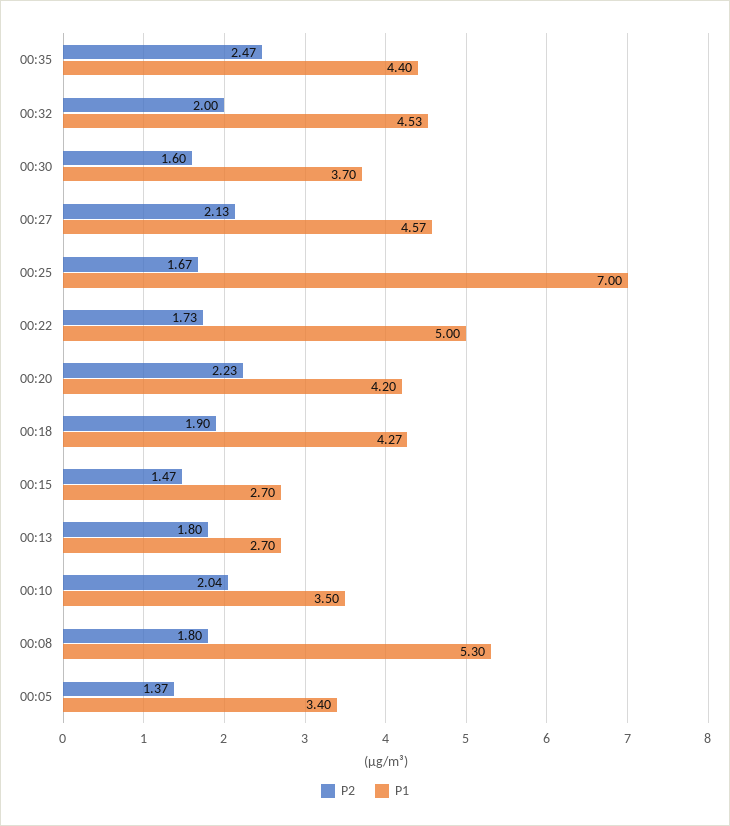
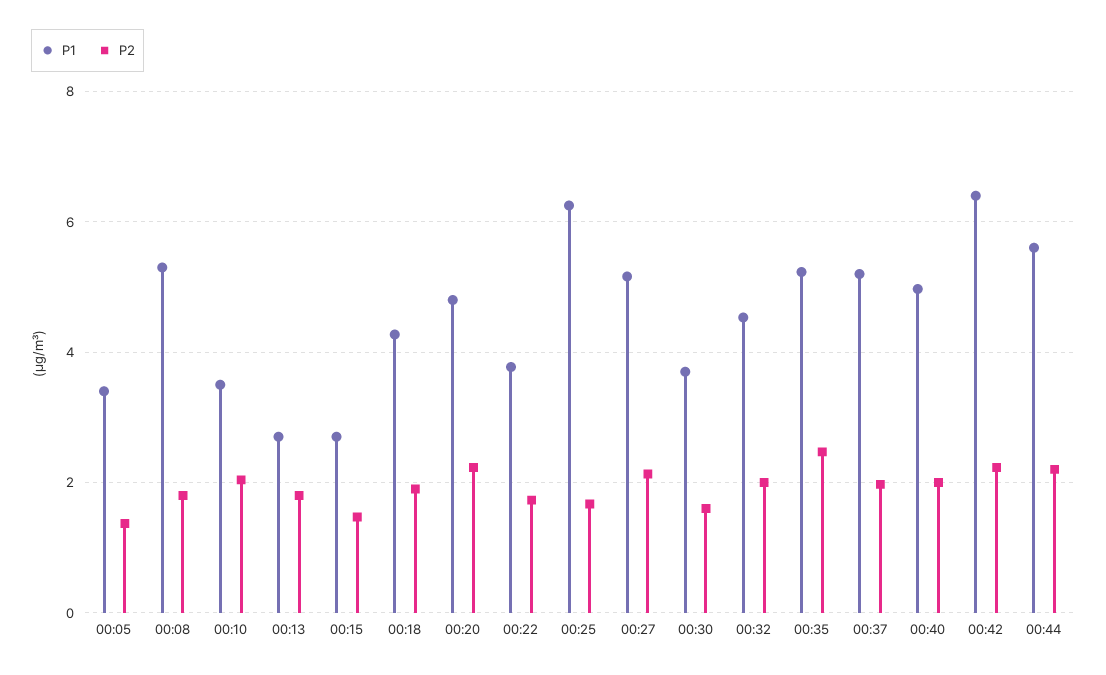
P1, 00:35: 4.4 -> 5.2
P1, 00:27: 4.57 -> 5.2
P1, 00:25: 7 -> 6.2
P1, 00:22: 5 -> 3.8
P1, 00:20: 4.2 -> 4.8
P1, 00:37: none -> 5.2
P2, 00:37: none -> 2
P1, 00:40: none -> 5
P2, 00:40: none -> 2
P1, 00:42: none -> 6.4
P2, 00:42: none -> 2.2
P1, 00:44: none -> 5.6
P2, 00:44: none -> 2.2

